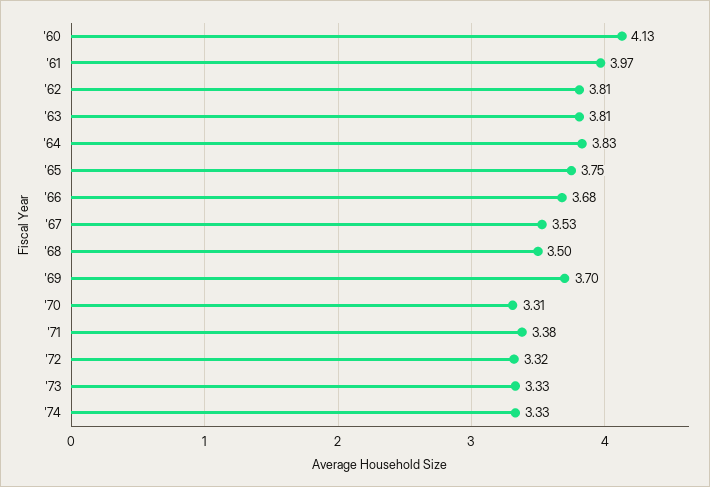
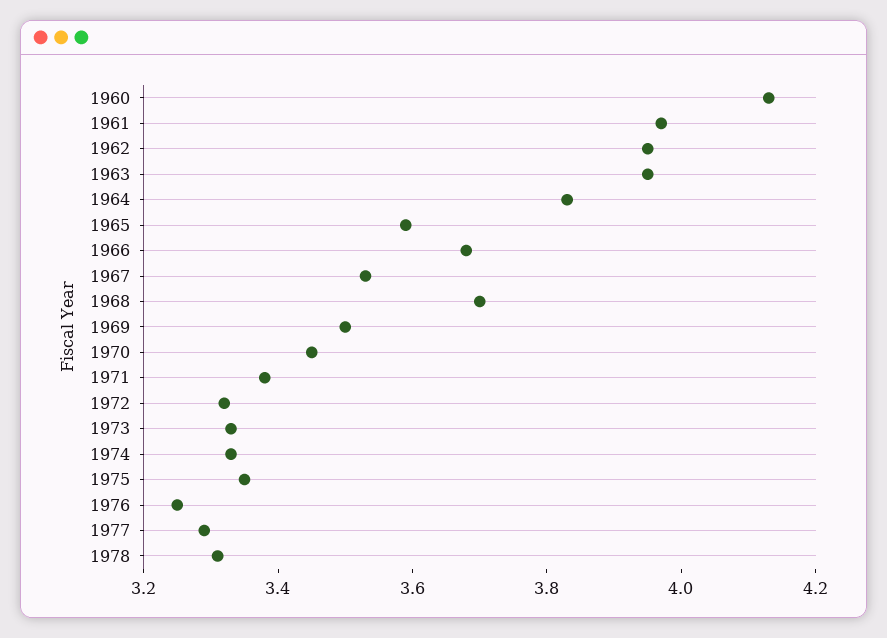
'62: 3.81 -> 3.95
'63: 3.81 -> 3.95
'65: 3.75 -> 3.6
'68: 3.5 -> 3.7
'69: 3.7 -> 3.5
'70: 3.31 -> 3.45
1975: none -> 3.35
1976: none -> 3.25
1977: none -> 3.3
1978: none -> 3.3

